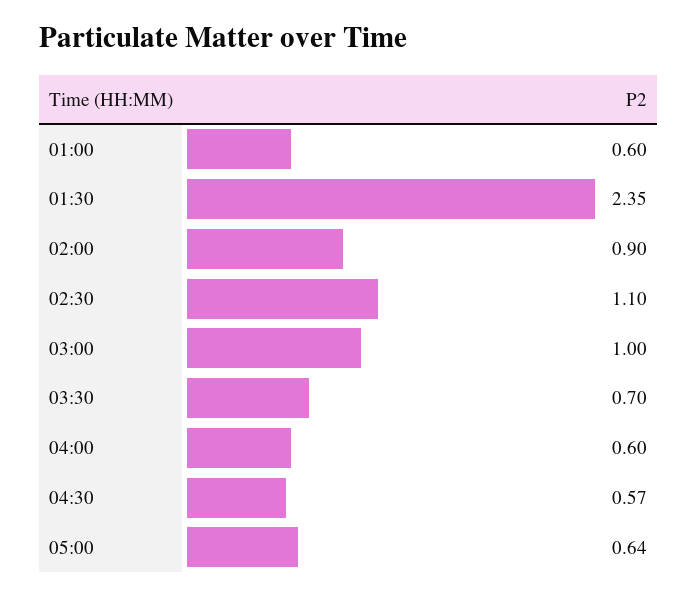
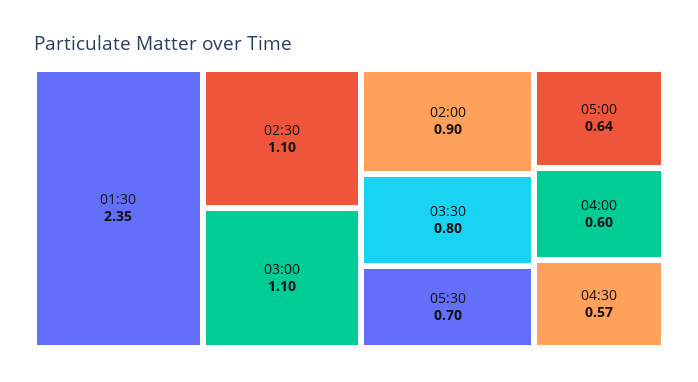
01:00: 0.6 -> none
03:00: 1 -> 1.1
03:30: 0.7 -> 0.8
05:30: none -> 0.7

